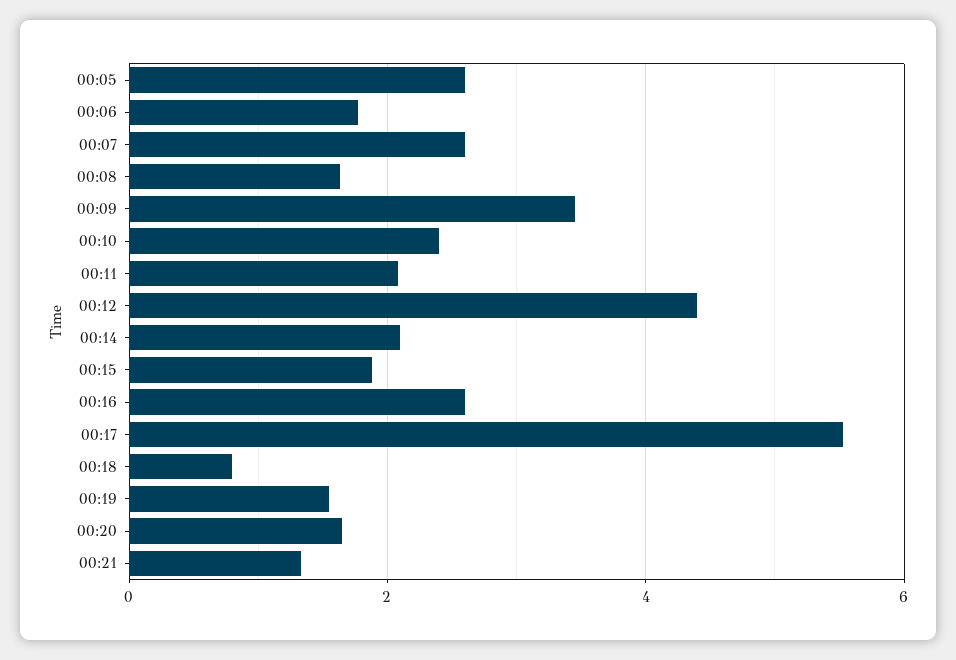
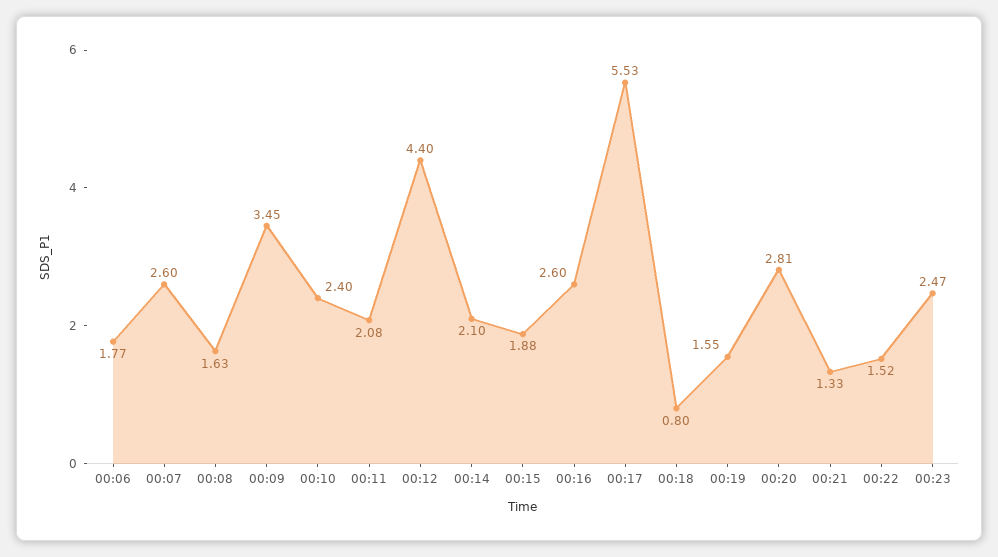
00:05: 2.6 -> none
00:20: 1.6 -> 2.81
00:22: none -> 1.52
00:23: none -> 2.47

